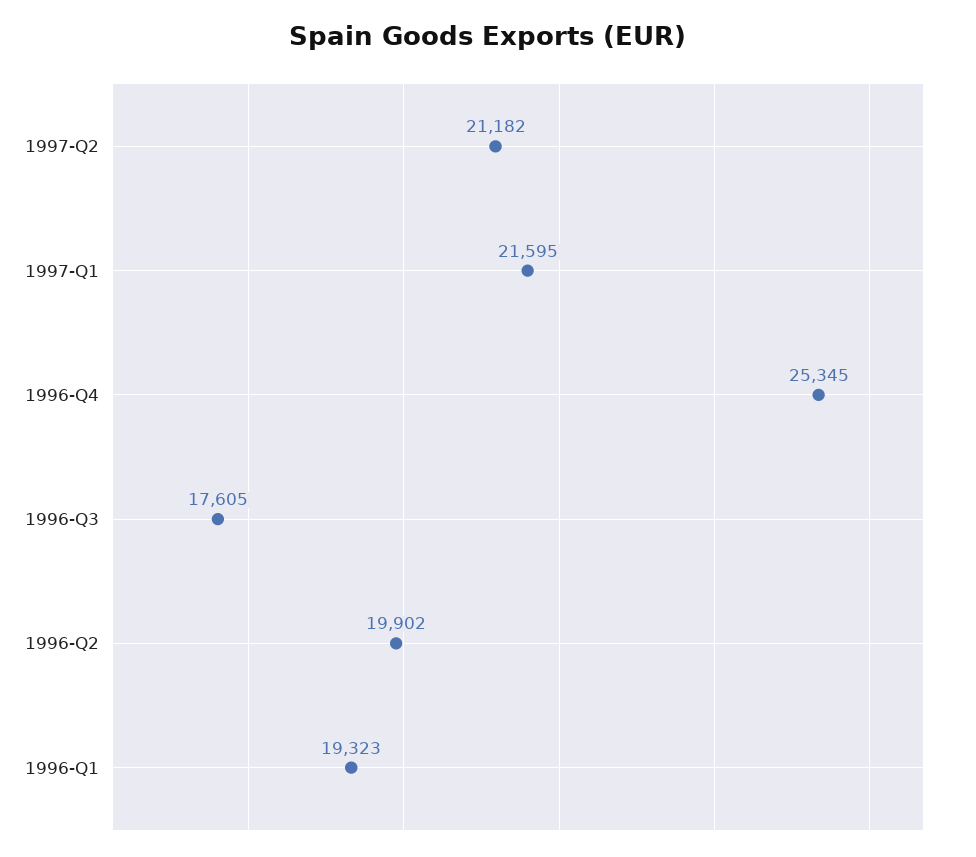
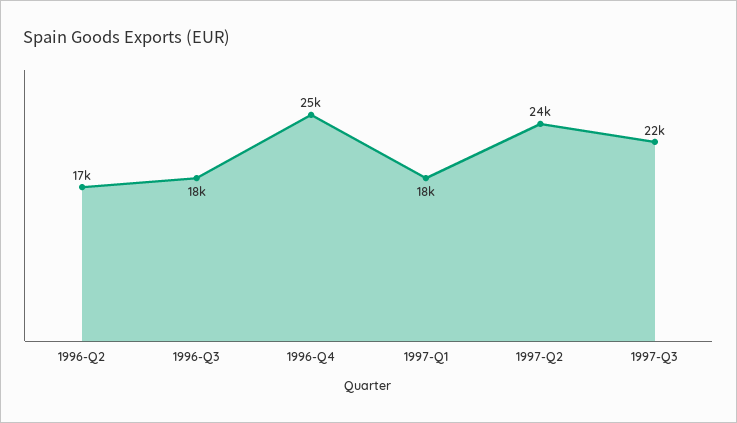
1997-Q2: 21182 -> 24000
1997-Q1: 21595 -> 18000
1996-Q2: 19902 -> 17000
1996-Q1: 19323 -> none
1997-Q3: none -> 22000

